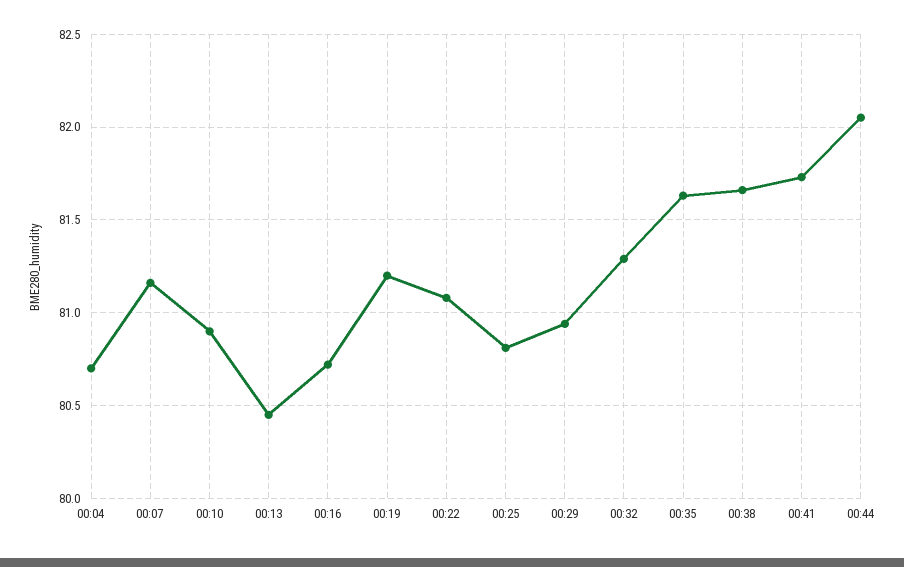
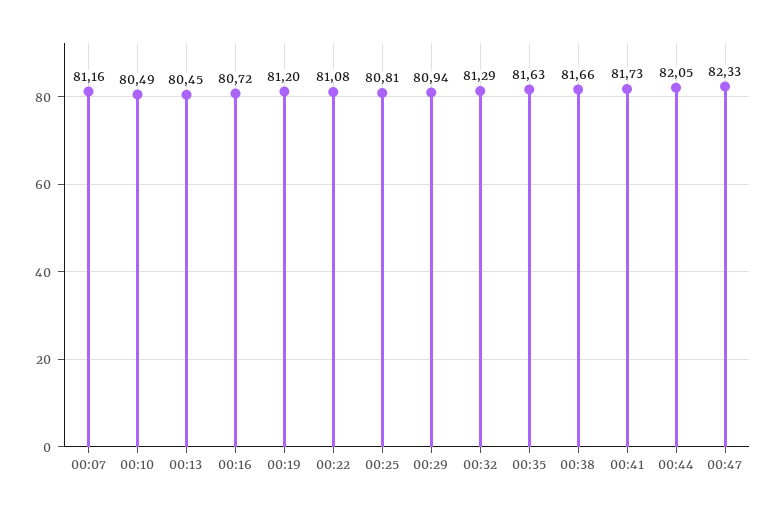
00:04: 80.7 -> none
00:10: 80.9 -> 80.49
00:47: none -> 82.33

